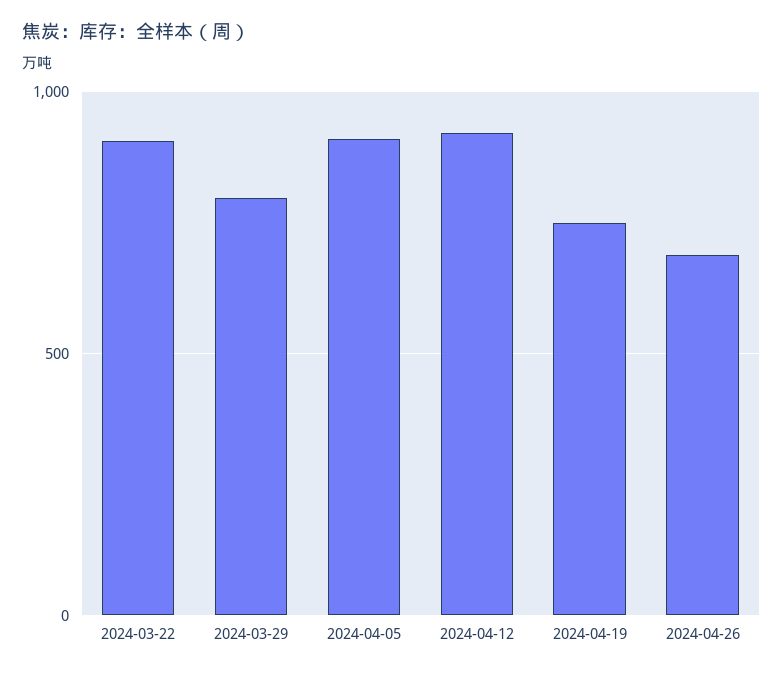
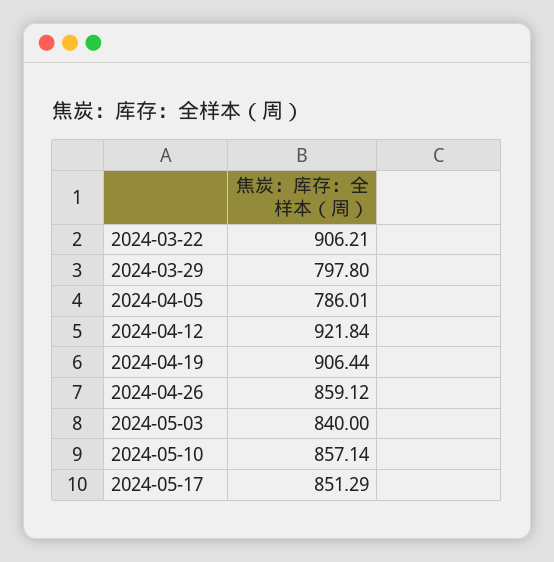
2024-04-05: 900 -> 786.01
2024-04-19: 750 -> 906.44
2024-04-26: 700 -> 859.12
2024-05-03: none -> 840
2024-05-10: none -> 857.14
2024-05-17: none -> 851.29

